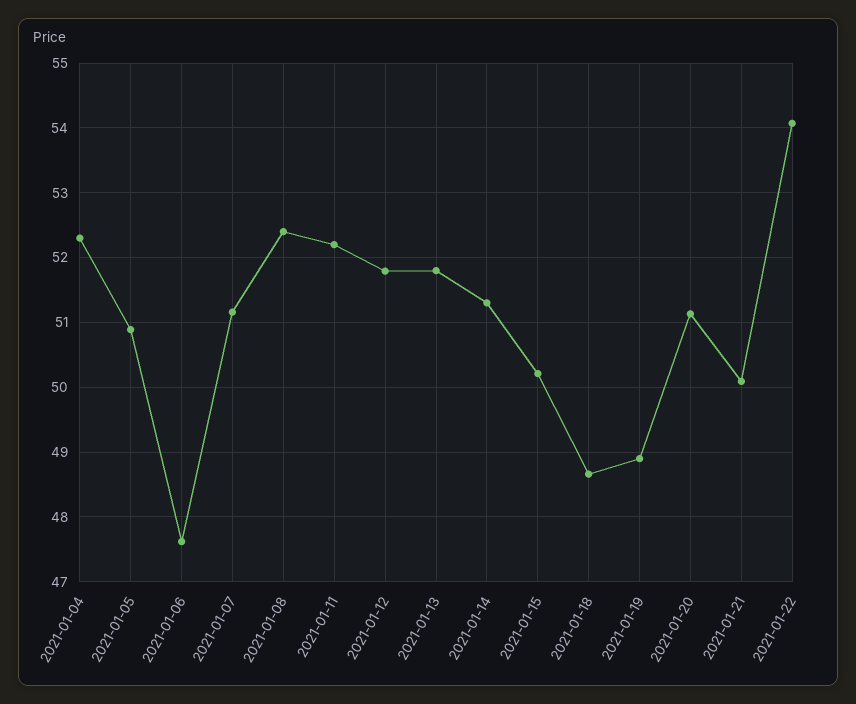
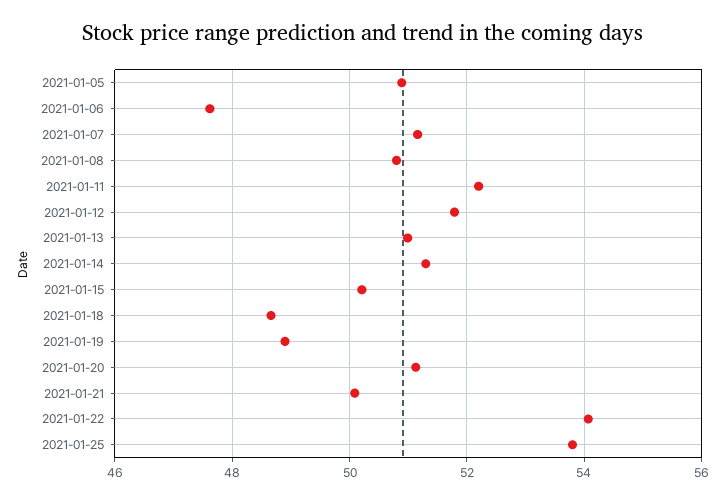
2021-01-04: 52.3 -> none
2021-01-08: 52.4 -> 50.8
2021-01-13: 51.8 -> 51
2021-01-25: none -> 53.8

